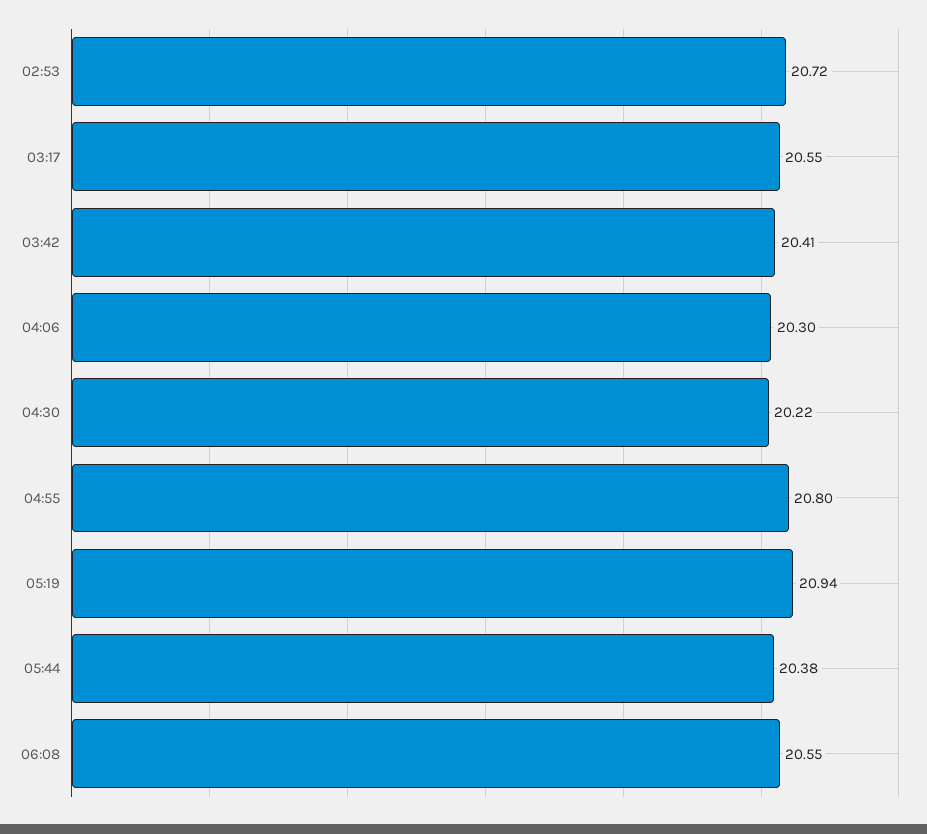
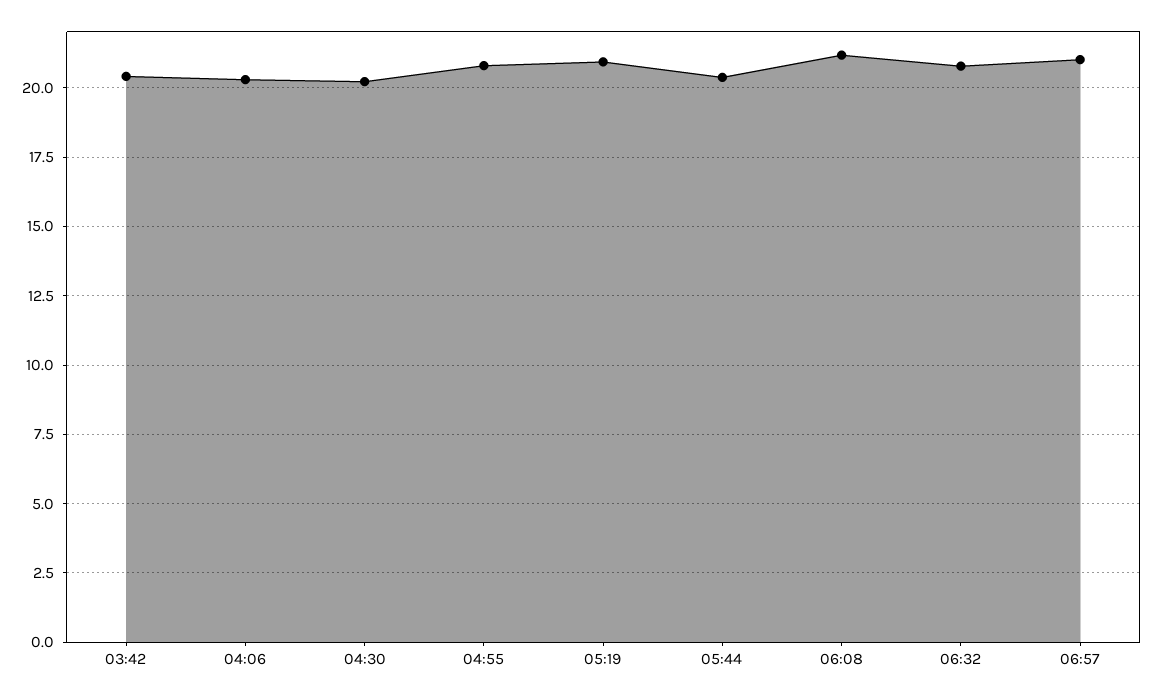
02:53: 20.72 -> none
03:17: 20.55 -> none
06:08: 20.55 -> 21.25
06:32: none -> 20.75
06:57: none -> 21

